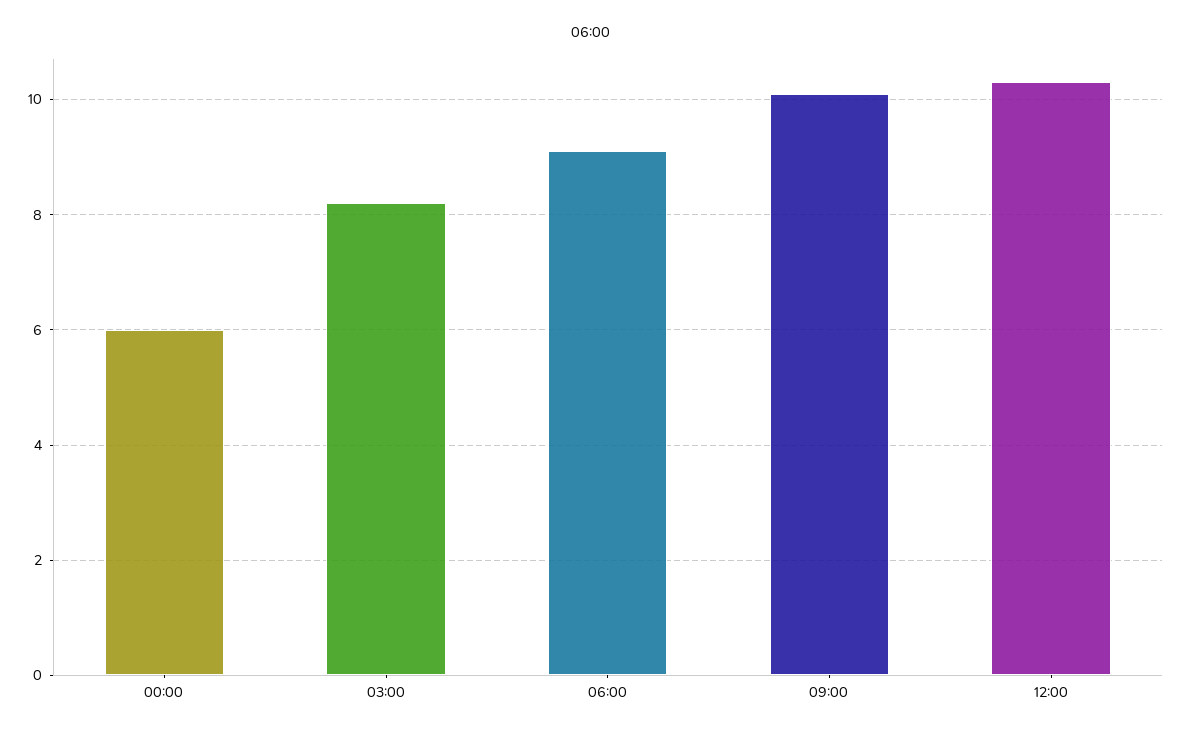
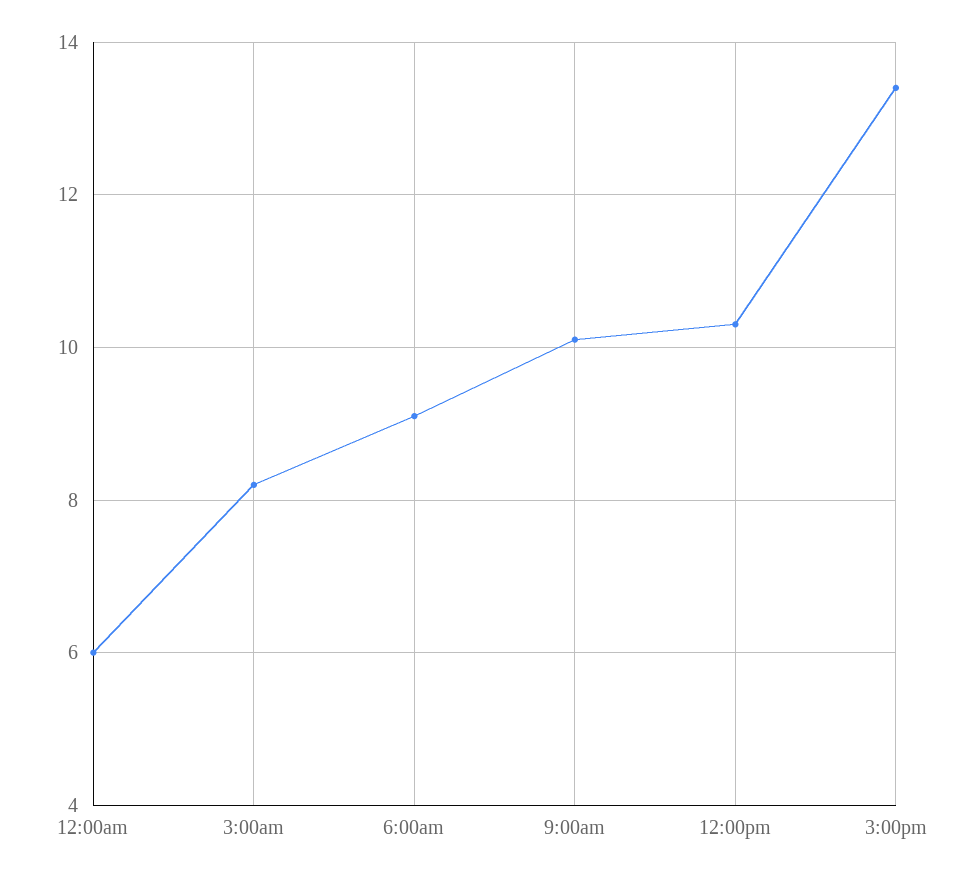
3:00pm: none -> 13.5

